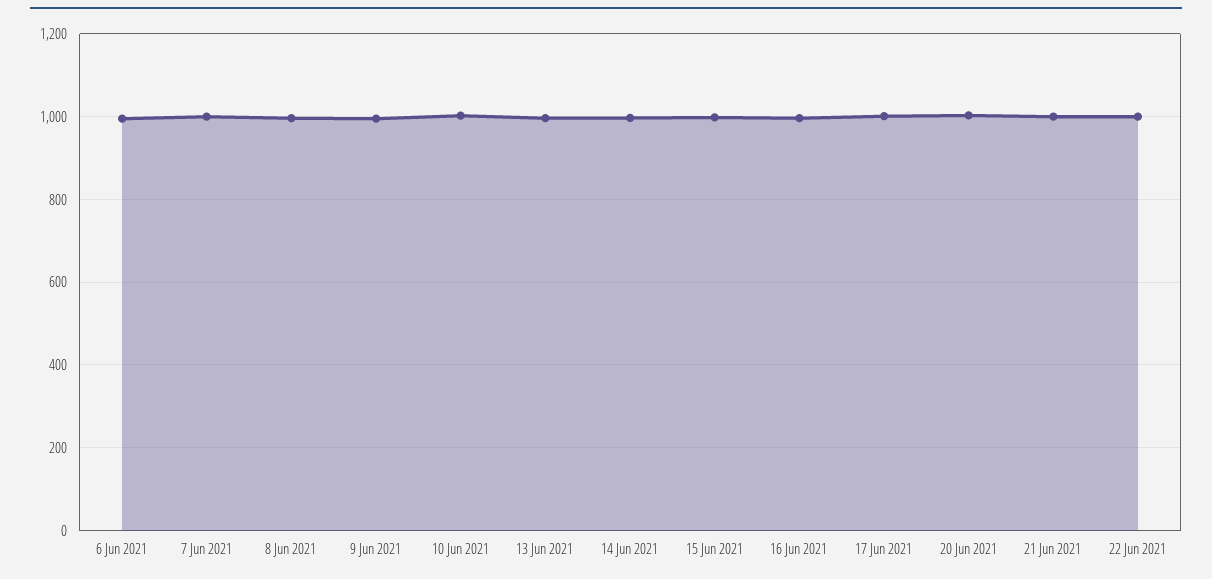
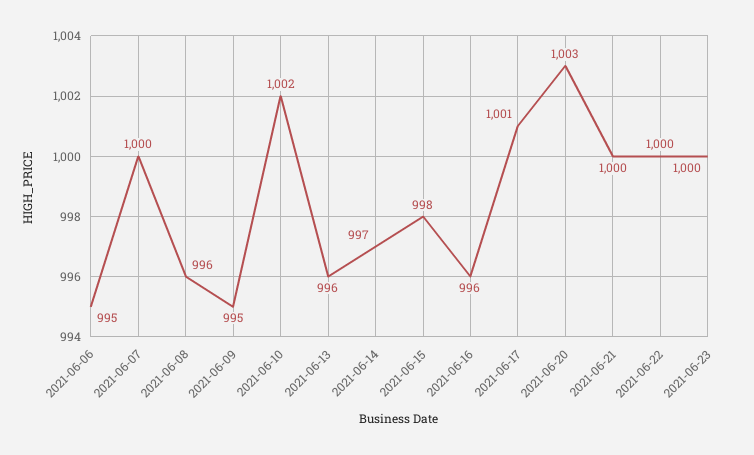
2021-06-23: none -> 1000

